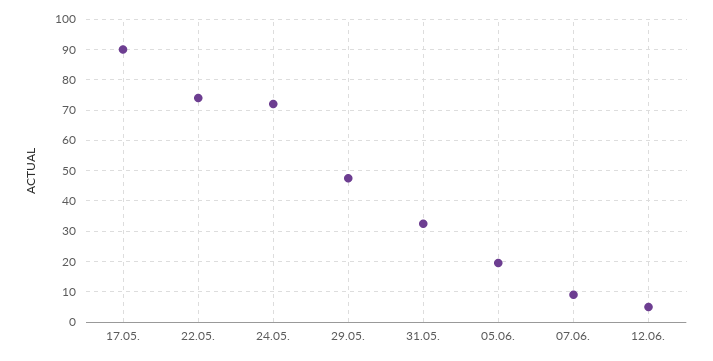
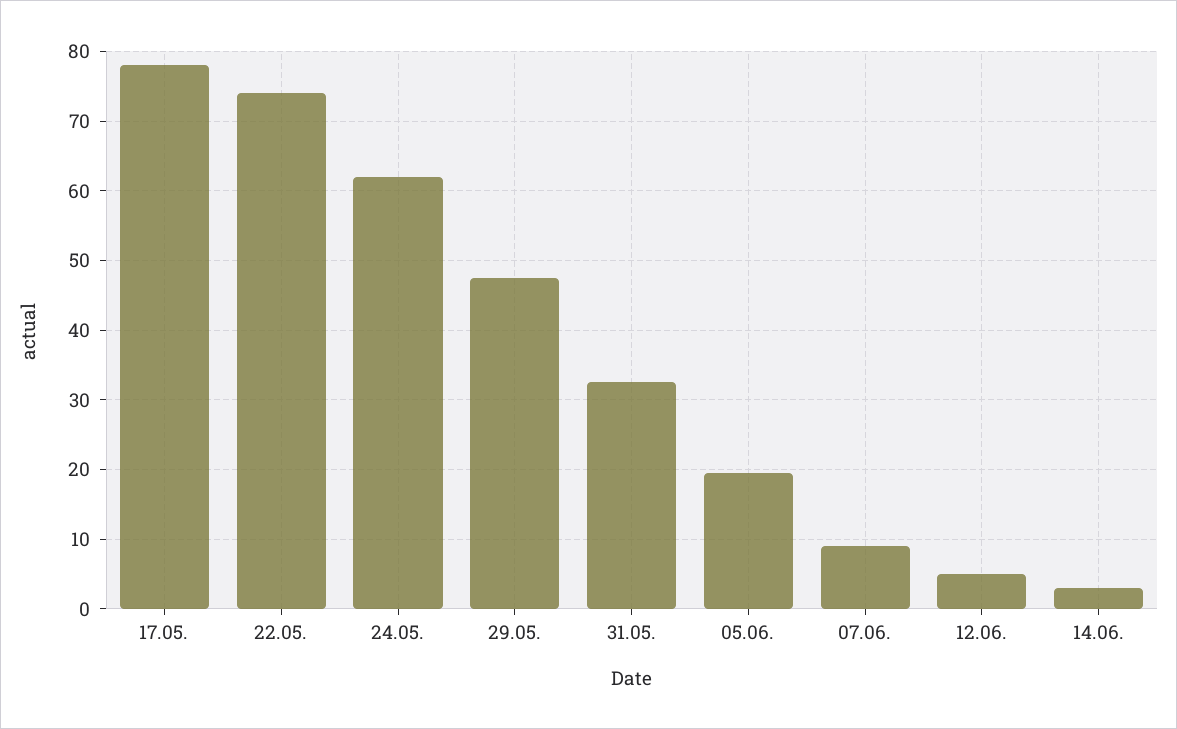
17.05.: 90 -> 78
24.05.: 72 -> 62
14.06.: none -> 3

